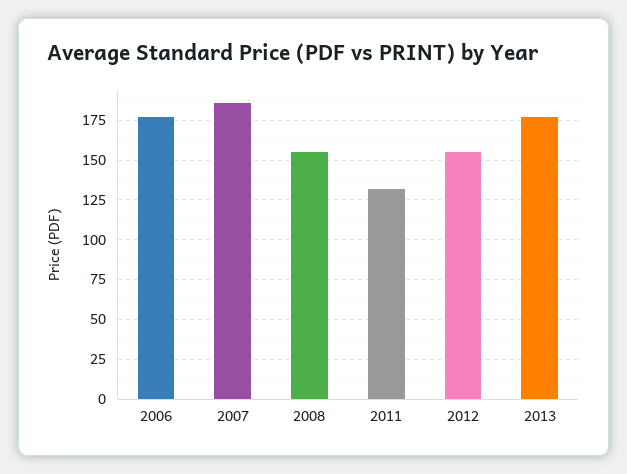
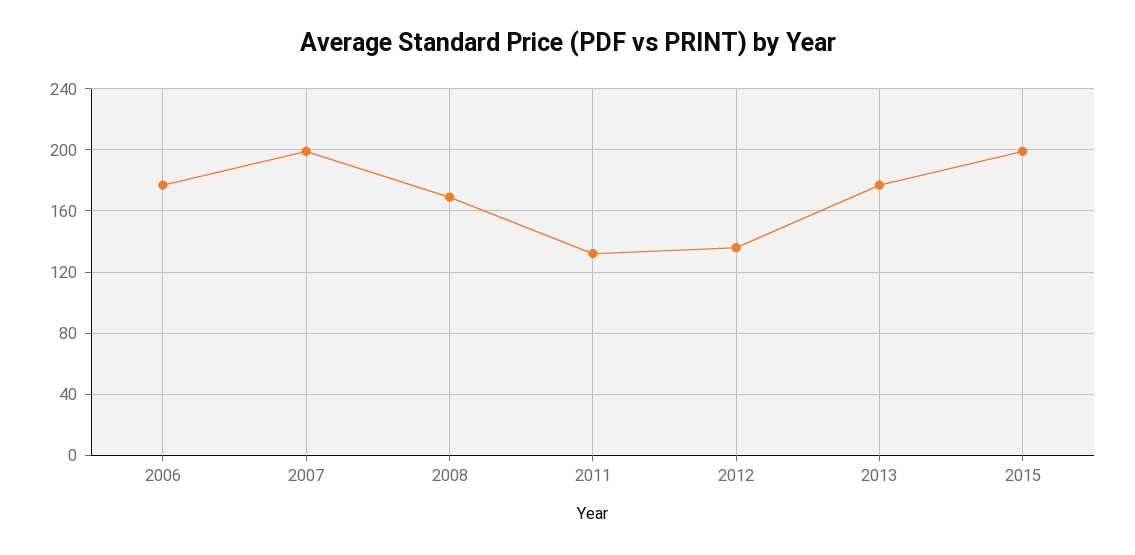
2007: 185 -> 200
2008: 155 -> 170
2012: 155 -> 135
2015: none -> 200

